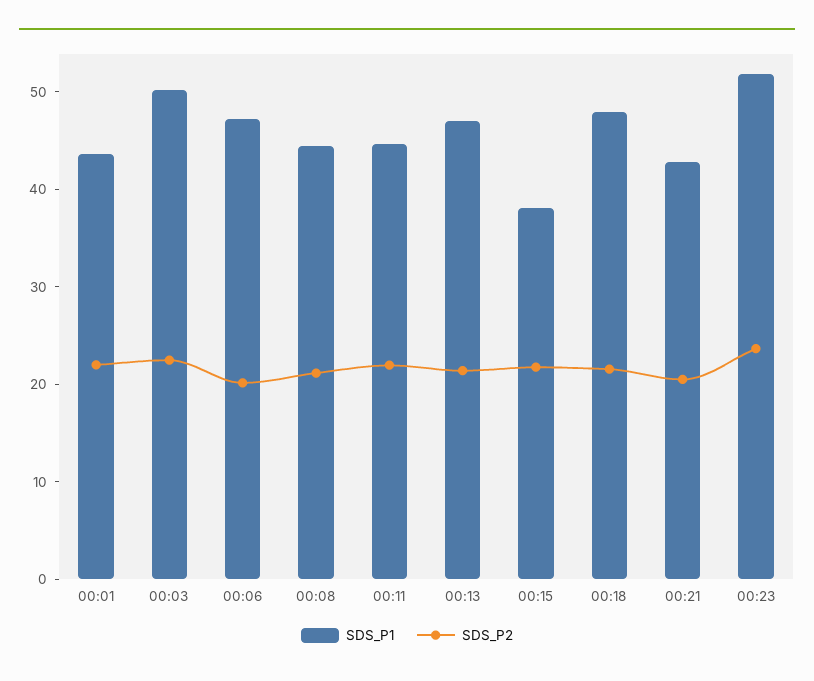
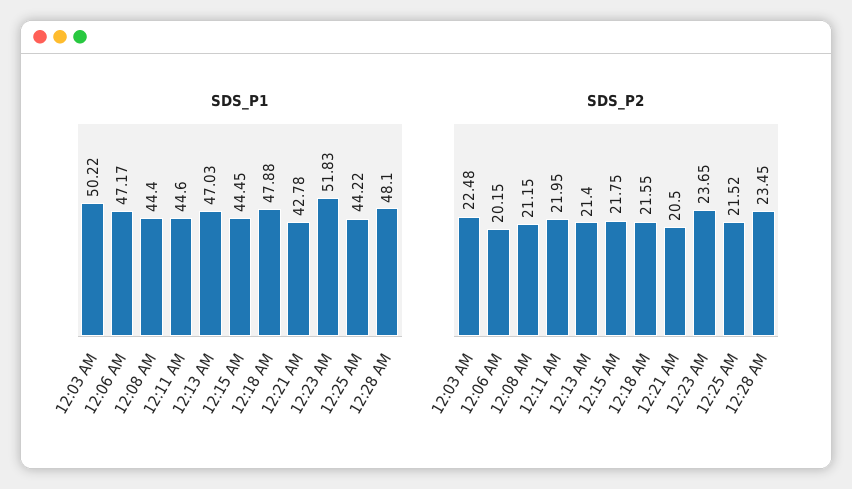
SDS_P1, 00:01: 44 -> none
SDS_P2, 00:01: 22 -> none
SDS_P1, 00:15: 38 -> 44.45
SDS_P1, 12:25 AM: none -> 44.22
SDS_P1, 12:28 AM: none -> 48.1
SDS_P2, 12:25 AM: none -> 21.52
SDS_P2, 12:28 AM: none -> 23.45

